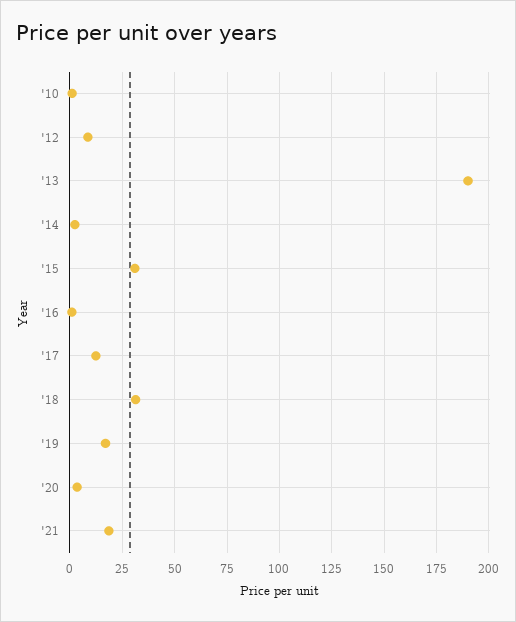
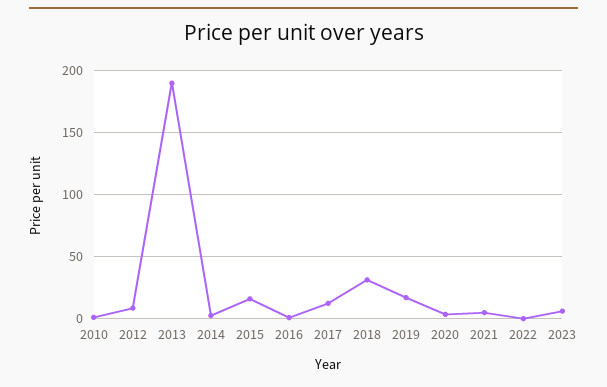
'15: 30 -> 15
'21: 20 -> 5
2022: none -> 0
2023: none -> 5

